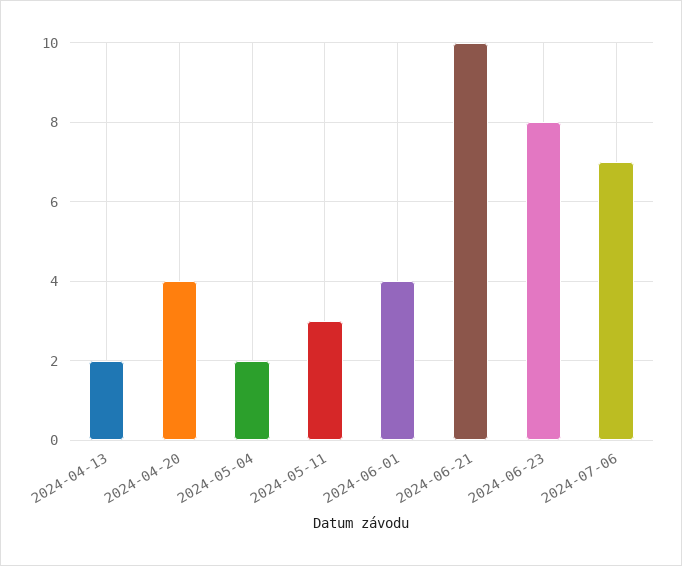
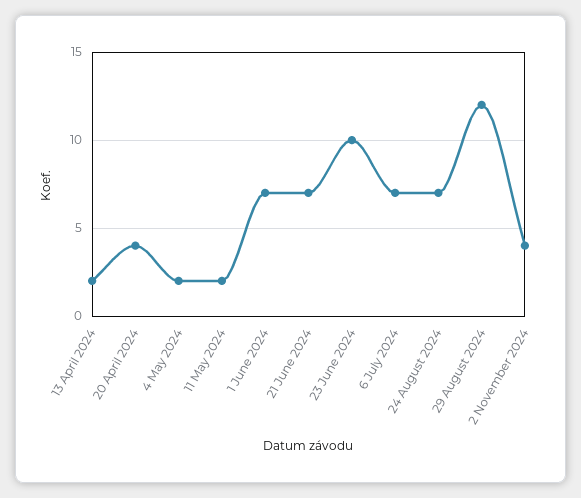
2024-05-11: 3 -> 2
2024-06-01: 4 -> 7
2024-06-21: 10 -> 7
2024-06-23: 8 -> 10
24 August 2024: none -> 7
29 August 2024: none -> 12
2 November 2024: none -> 4

